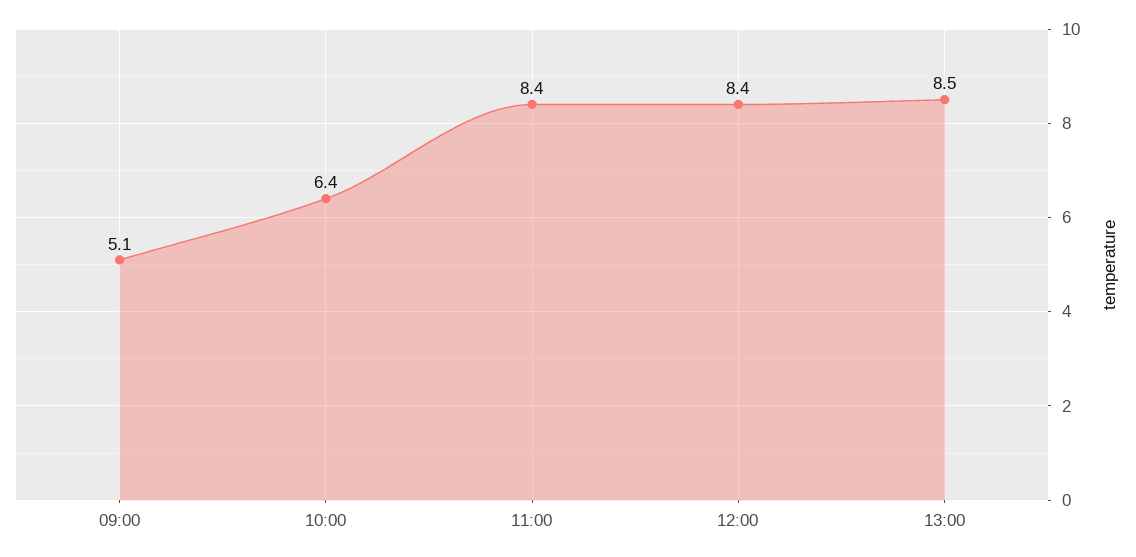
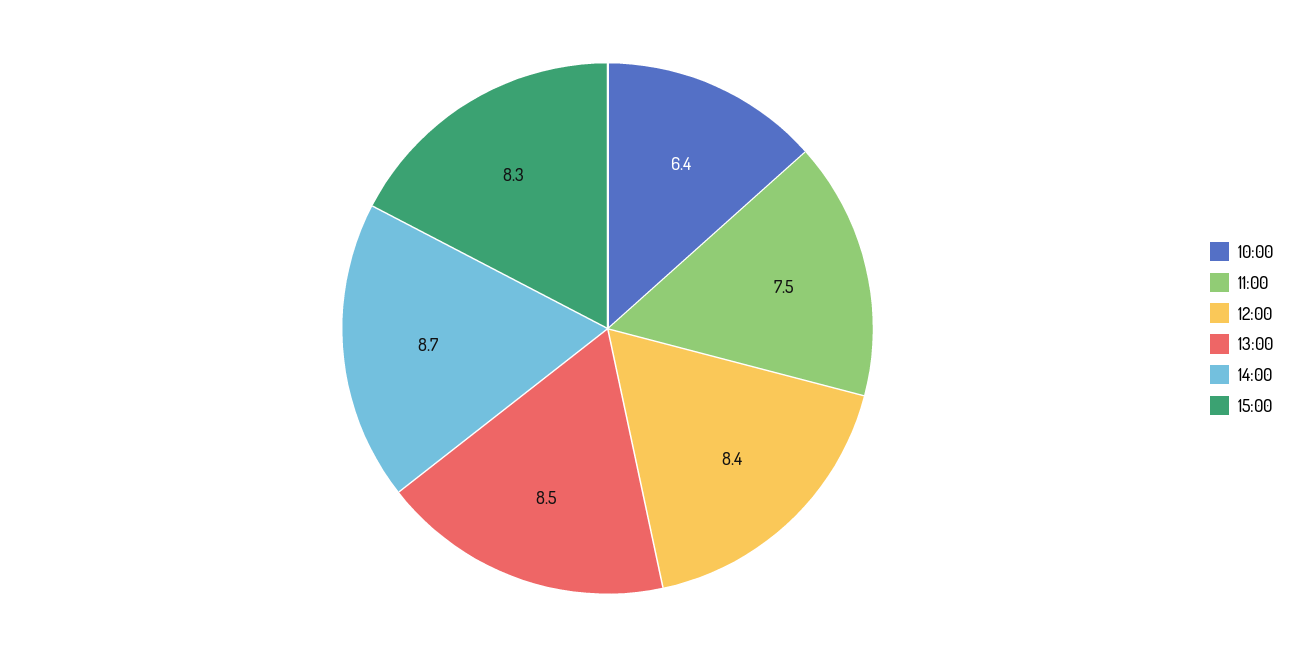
09:00: 5.1 -> none
11:00: 8.4 -> 7.5
14:00: none -> 8.7
15:00: none -> 8.3

